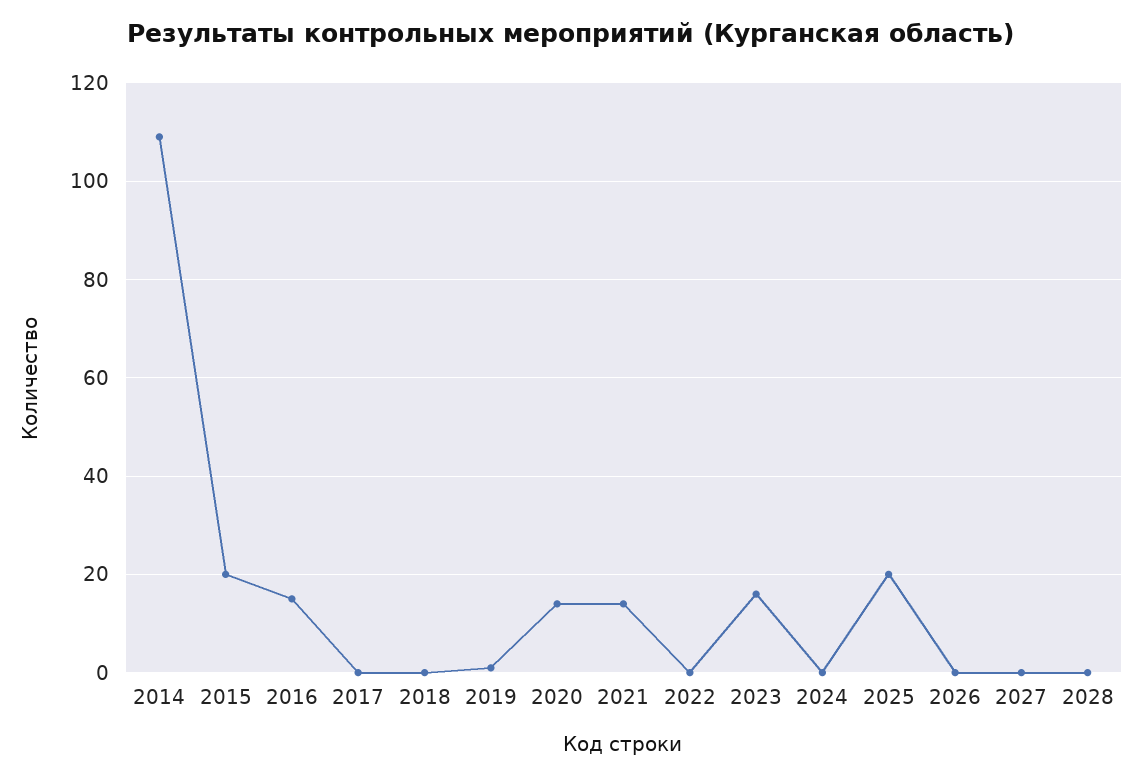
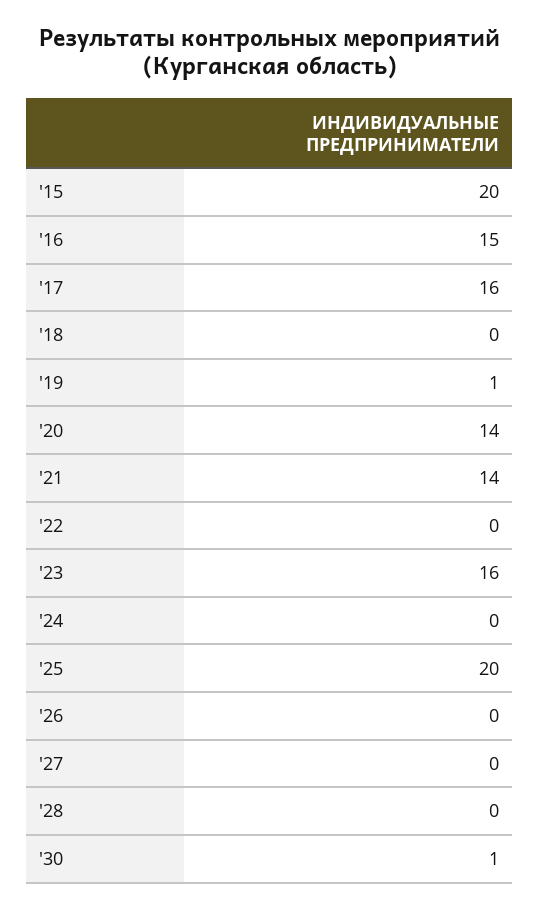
2014: 110 -> none
2017: 0 -> 16
'30: none -> 1

